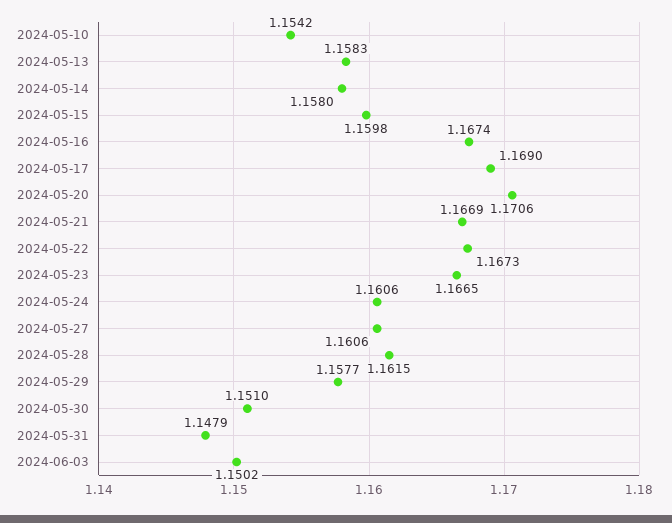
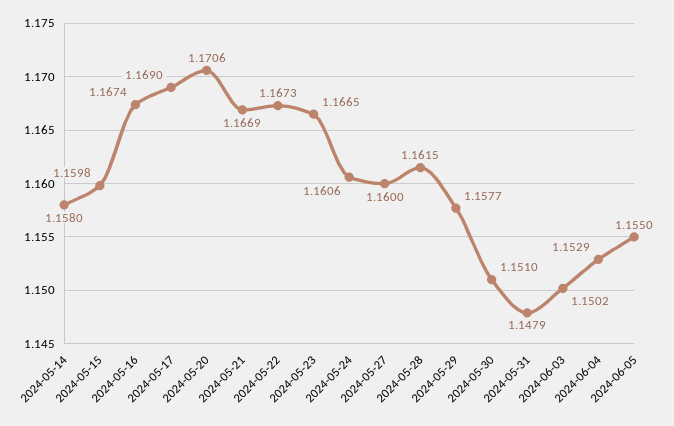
2024-05-10: 1.1542 -> none
2024-05-13: 1.1583 -> none
2024-05-27: 1.1606 -> 1.16
2024-06-04: none -> 1.1529
2024-06-05: none -> 1.155

